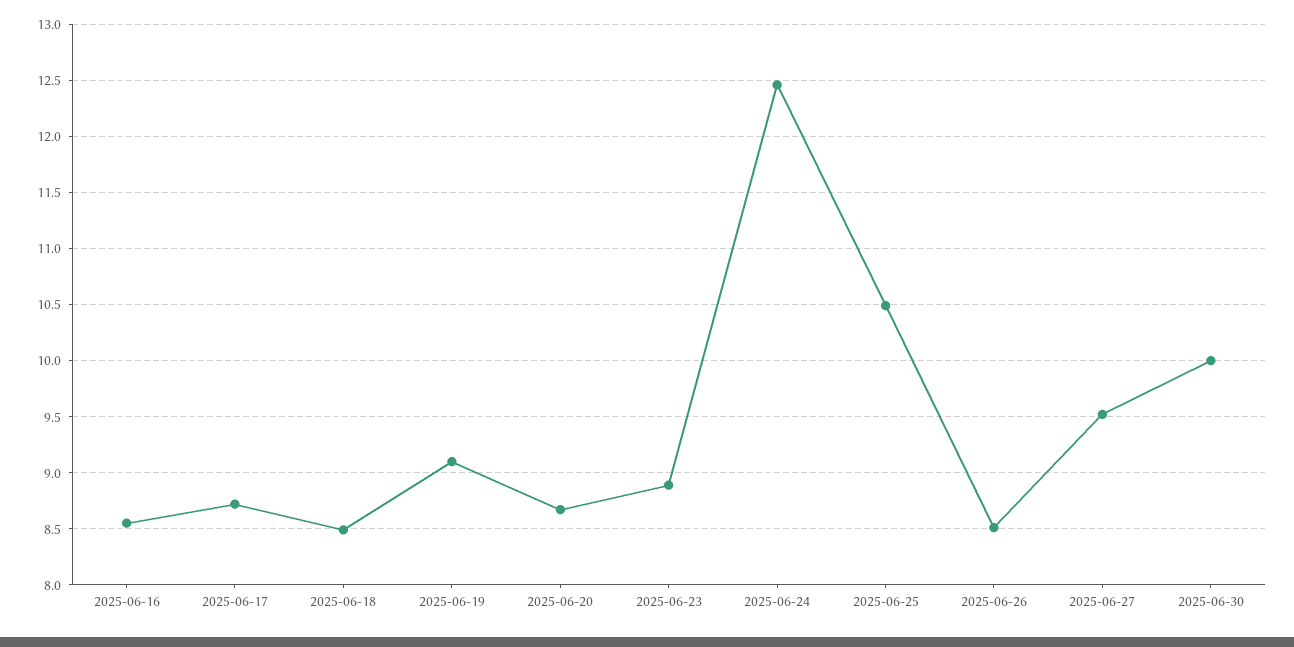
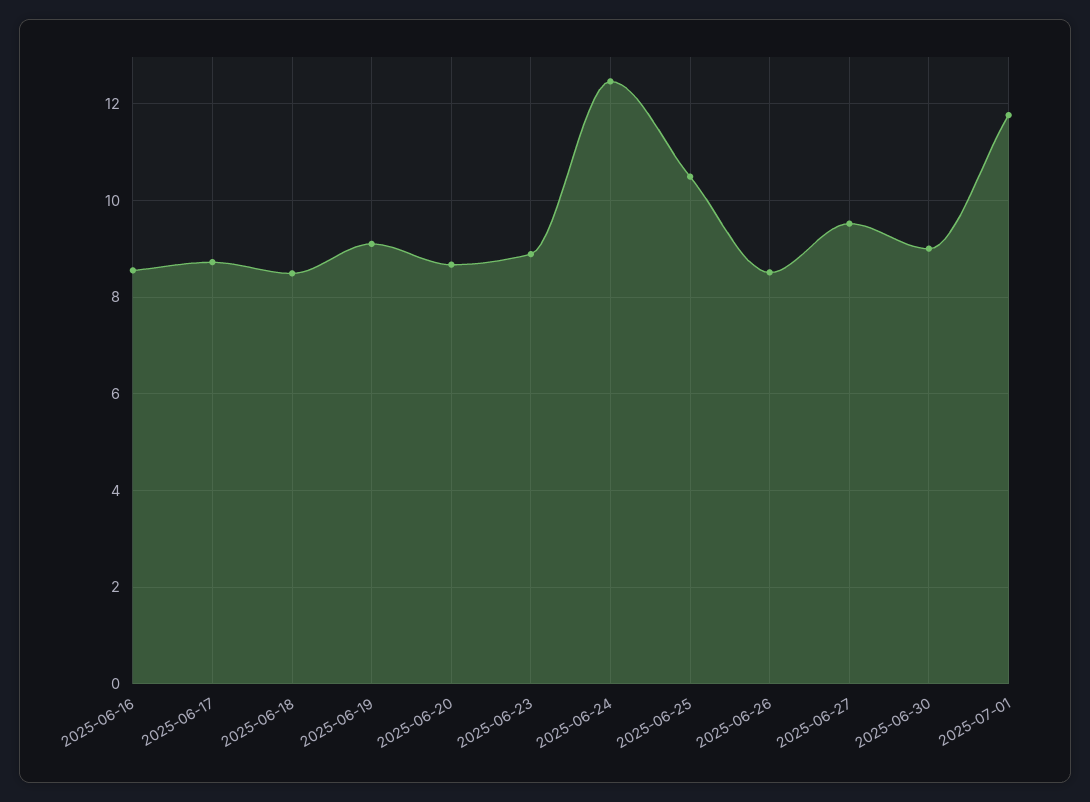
2025-06-30: 10 -> 9
2025-07-01: none -> 11.8

